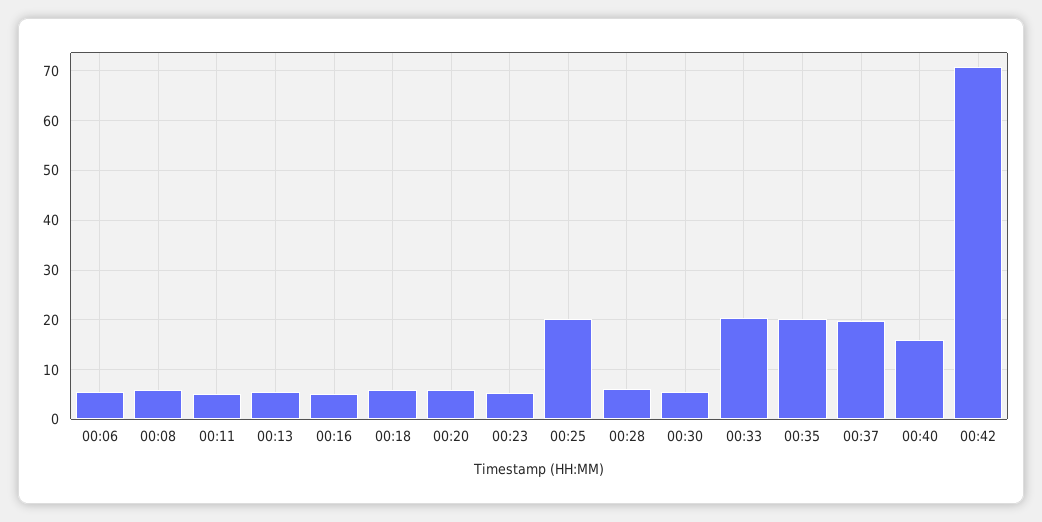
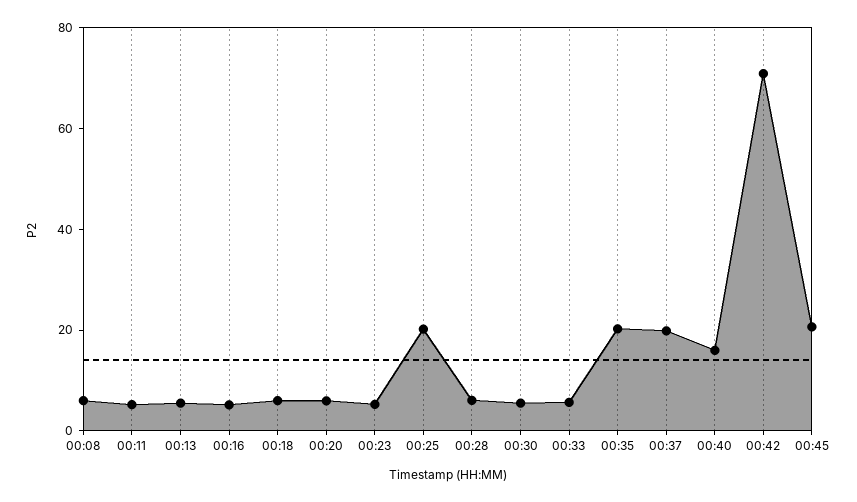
00:06: 6 -> none
00:33: 20 -> 5
00:45: none -> 20

